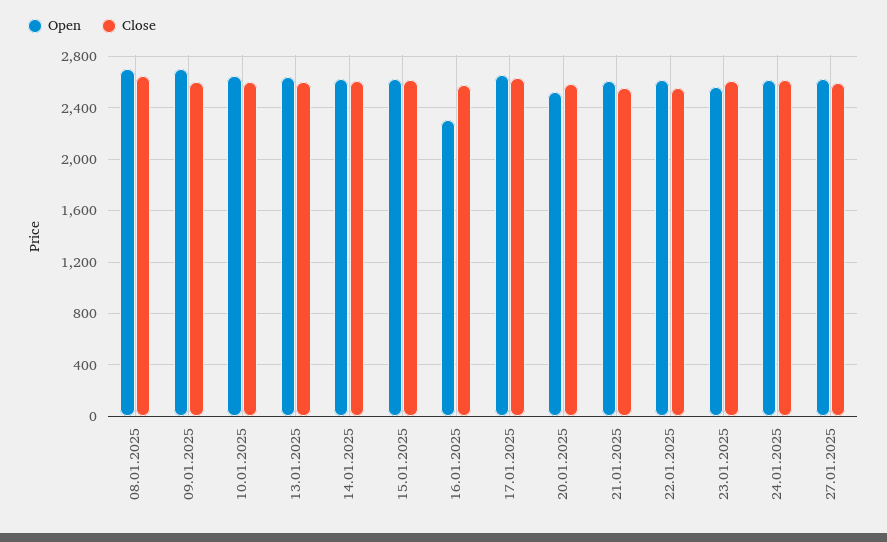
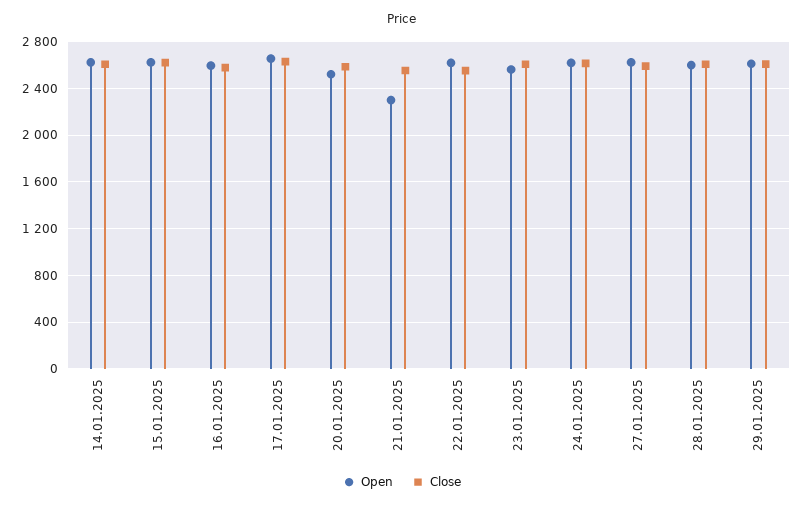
Open, 08.01.2025: 2700 -> none
Close, 08.01.2025: 2650 -> none
Open, 09.01.2025: 2700 -> none
Close, 09.01.2025: 2600 -> none
Open, 10.01.2025: 2650 -> none
Close, 10.01.2025: 2600 -> none
Open, 13.01.2025: 2650 -> none
Close, 13.01.2025: 2600 -> none
Open, 16.01.2025: 2300 -> 2600
Open, 21.01.2025: 2600 -> 2300
Open, 28.01.2025: none -> 2600
Close, 28.01.2025: none -> 2600
Open, 29.01.2025: none -> 2600
Close, 29.01.2025: none -> 2600

